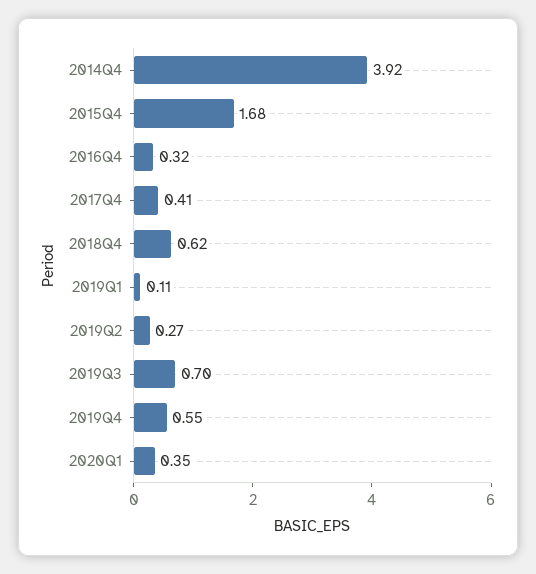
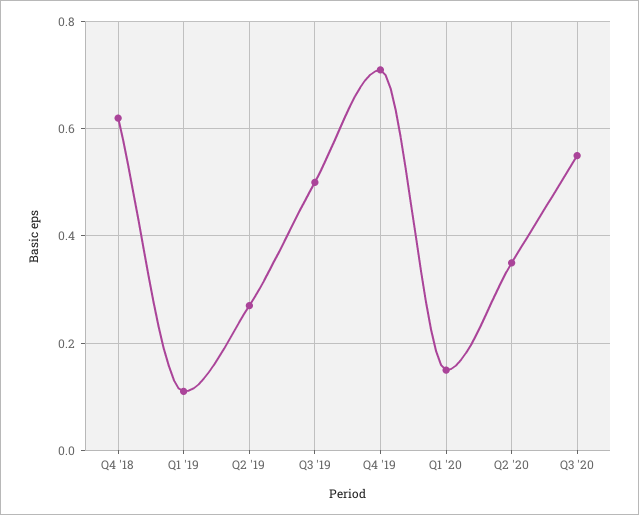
2014Q4: 3.92 -> none
2015Q4: 1.68 -> none
2016Q4: 0.32 -> none
2017Q4: 0.41 -> none
2019Q3: 0.7 -> 0.5
2019Q4: 0.55 -> 0.7
2020Q1: 0.35 -> 0.15
Q2 '20: none -> 0.35
Q3 '20: none -> 0.55

